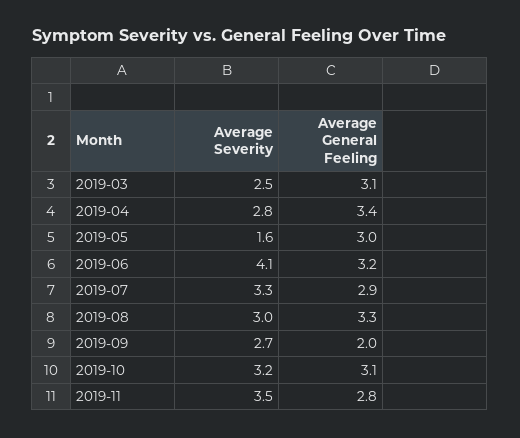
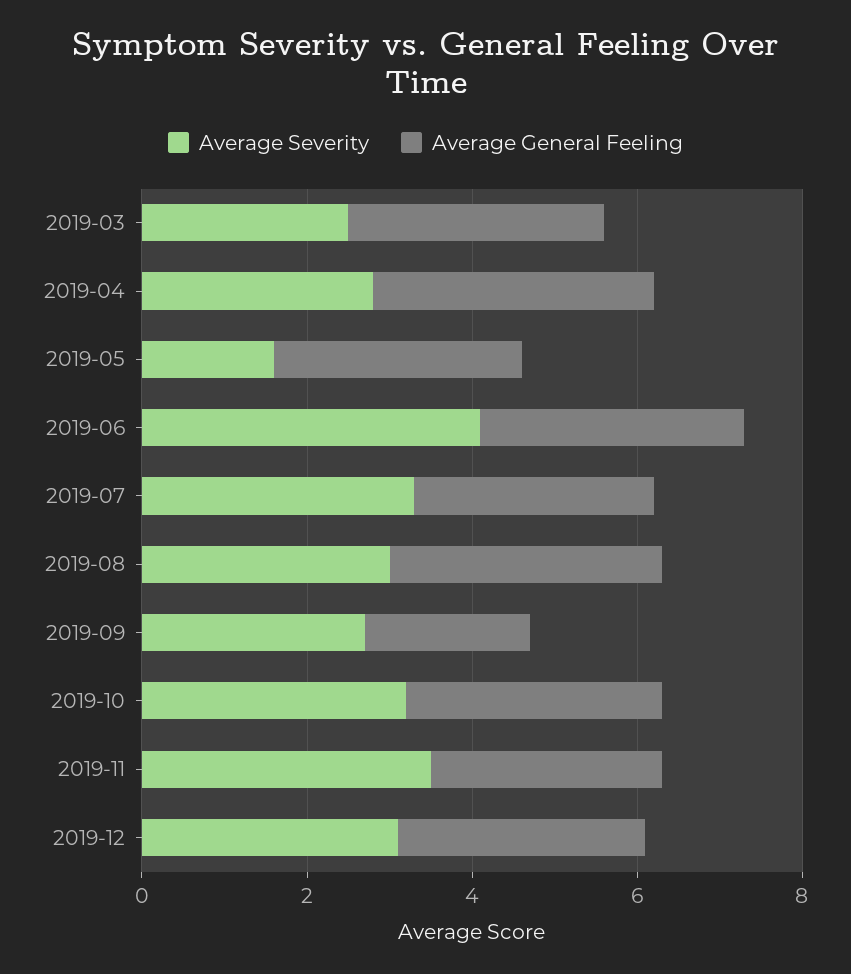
Average Severity, 2019-12: none -> 3
Average General Feeling, 2019-12: none -> 3

